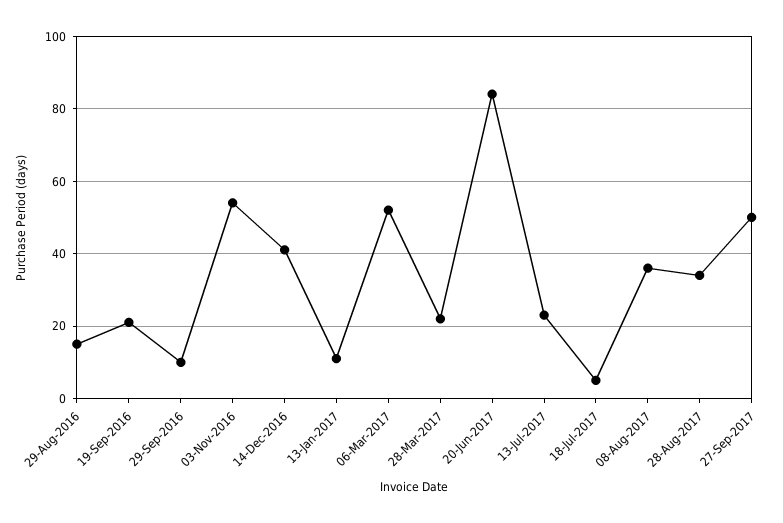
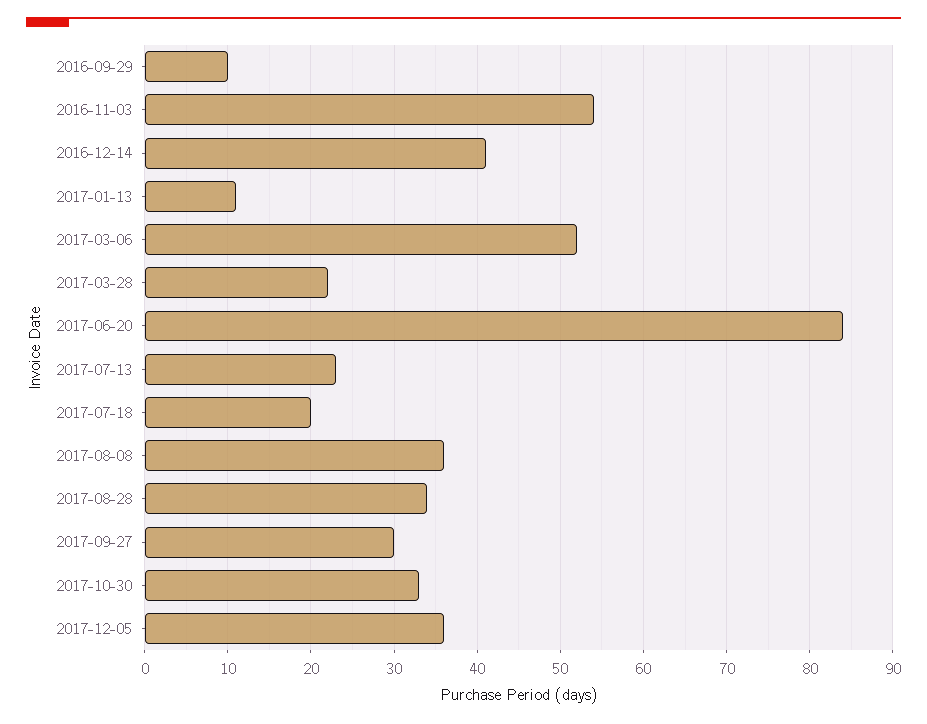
29-Aug-2016: 15 -> none
19-Sep-2016: 20 -> none
18-Jul-2017: 5 -> 20
27-Sep-2017: 50 -> 30
2017-10-30: none -> 33
2017-12-05: none -> 36

